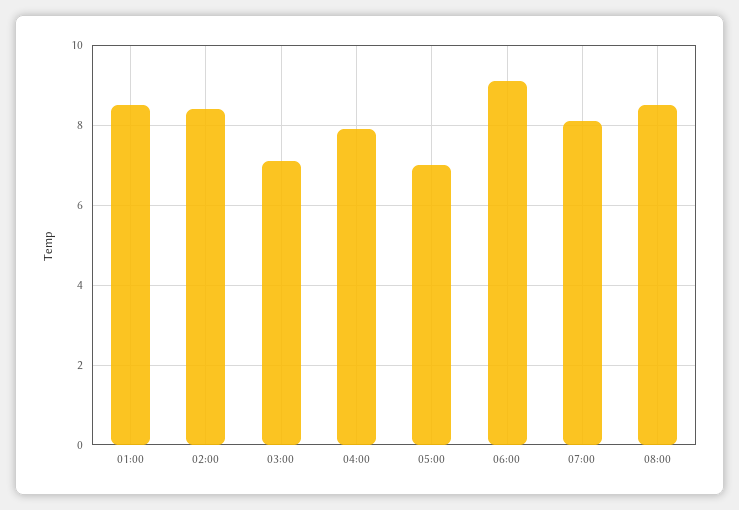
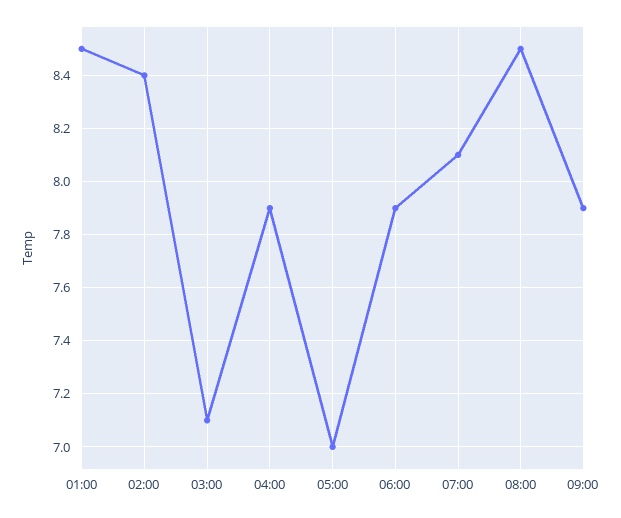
06:00: 9 -> 7.9
09:00: none -> 7.9

